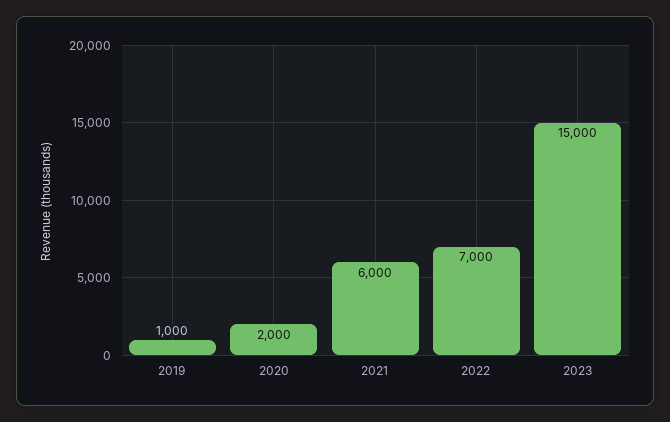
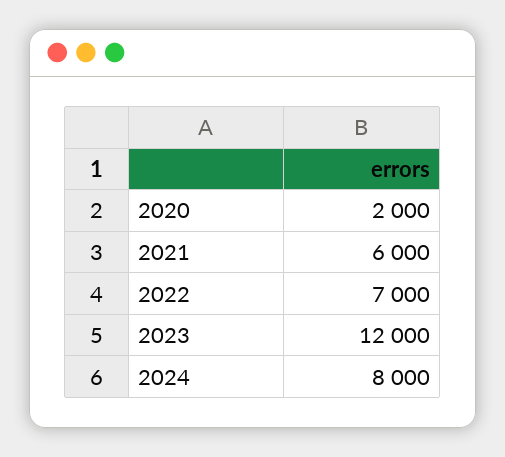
2019: 1000 -> none
2023: 15000 -> 12000
2024: none -> 8000

